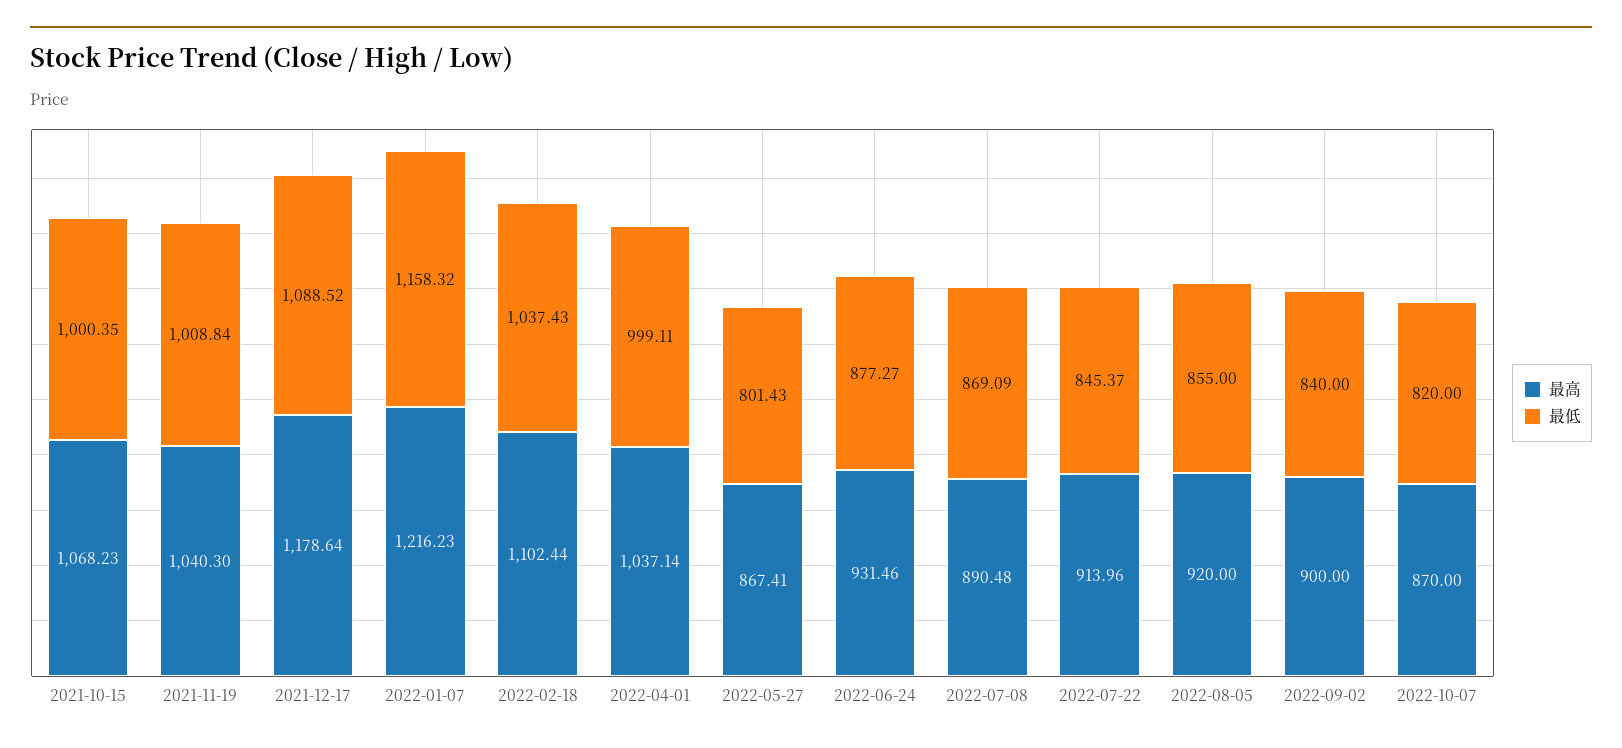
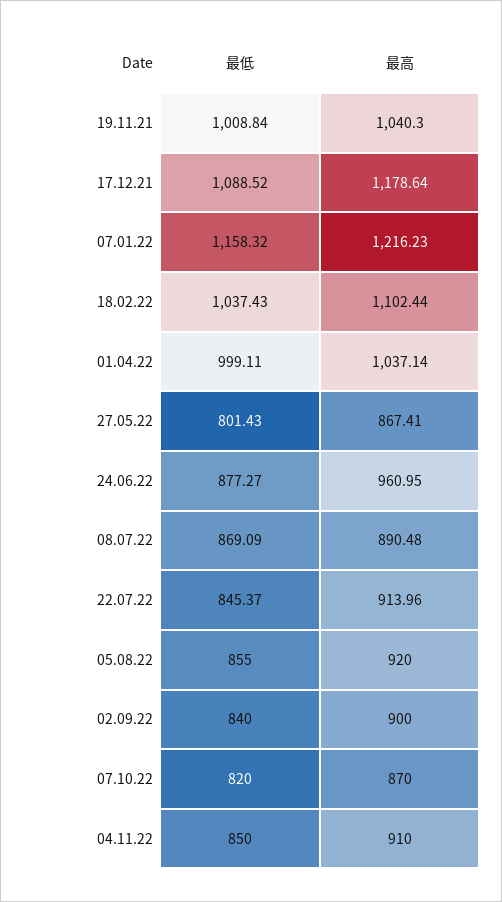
最高, 2021-10-15: 1068.23 -> none
最低, 2021-10-15: 1000.35 -> none
最高, 2022-06-24: 931.46 -> 960.95
最低, 04.11.22: none -> 850
最高, 04.11.22: none -> 910

